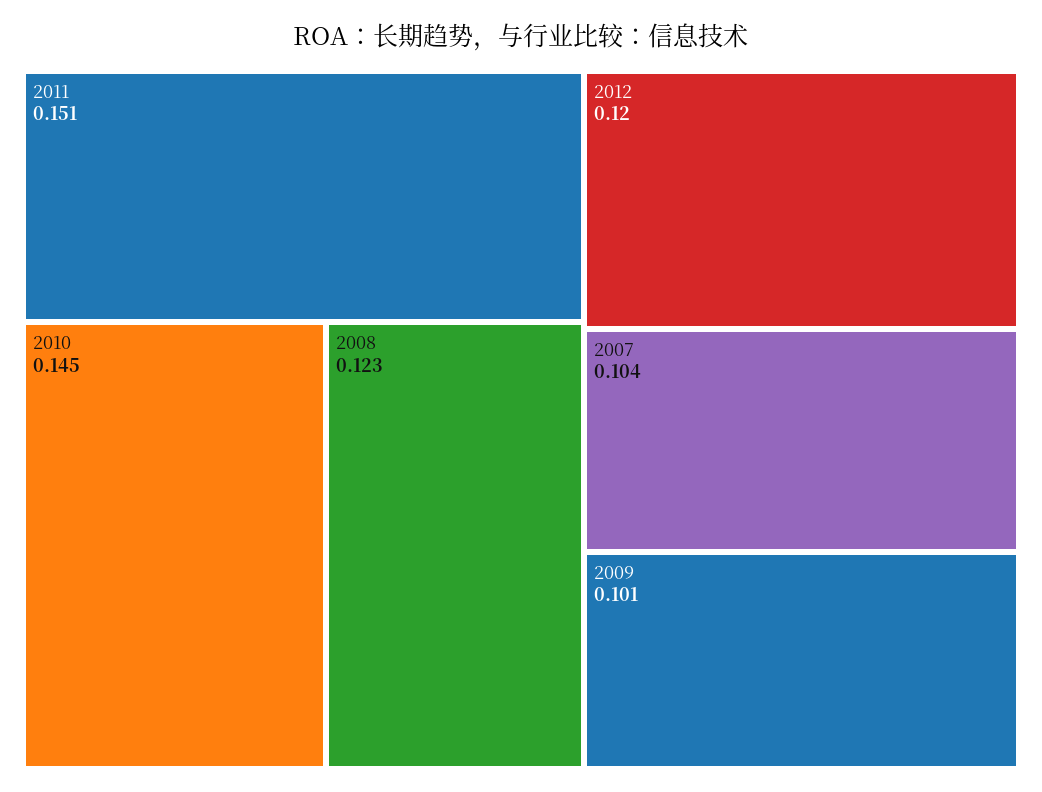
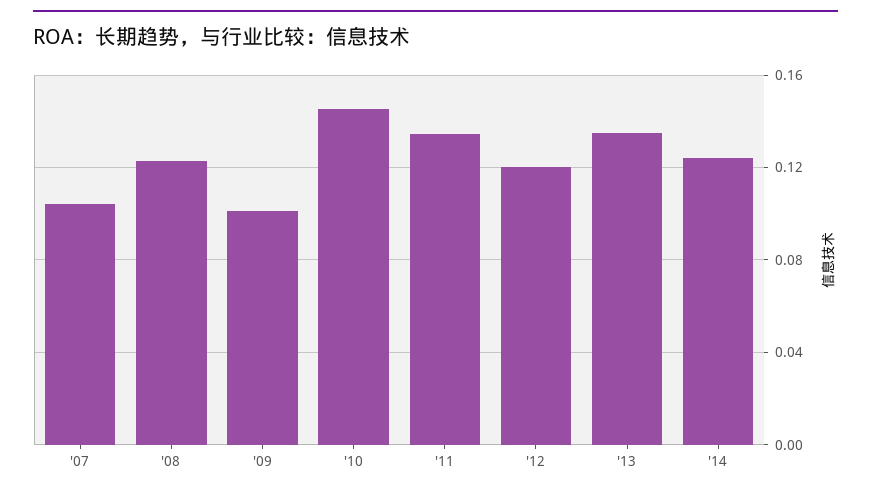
2011: 0.151 -> 0.135
'13: none -> 0.135
'14: none -> 0.125

